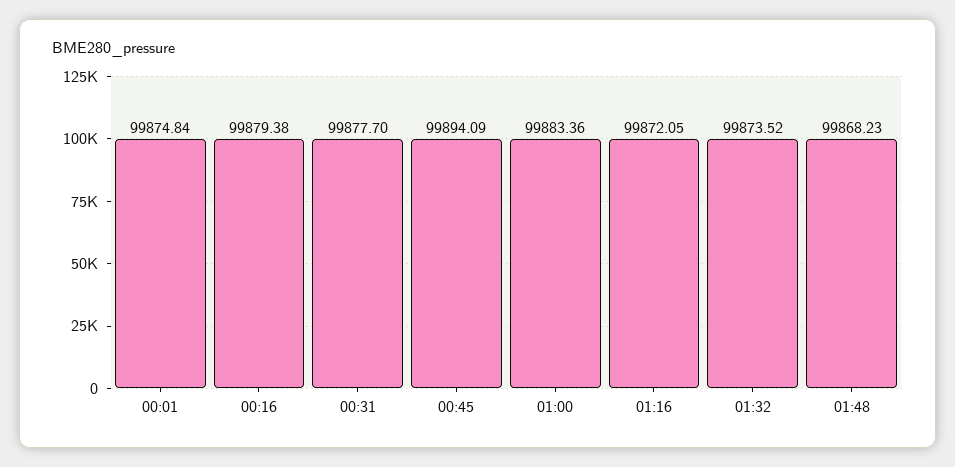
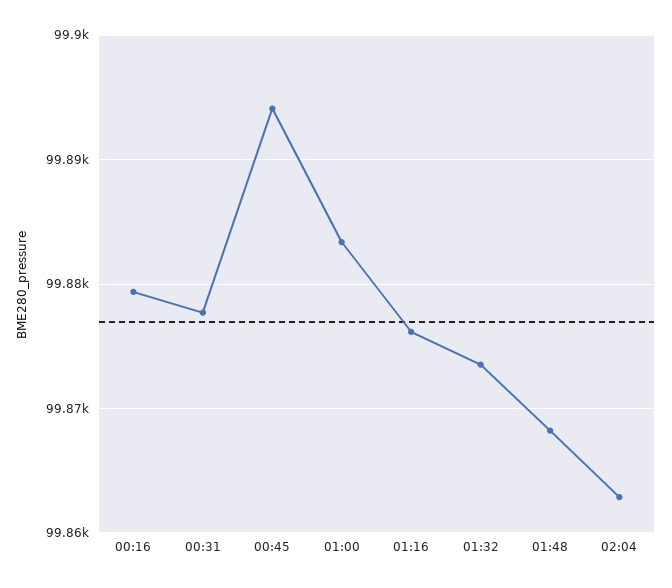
00:01: 99874.84 -> none
01:16: 99872.05 -> 99876
02:04: none -> 99863

